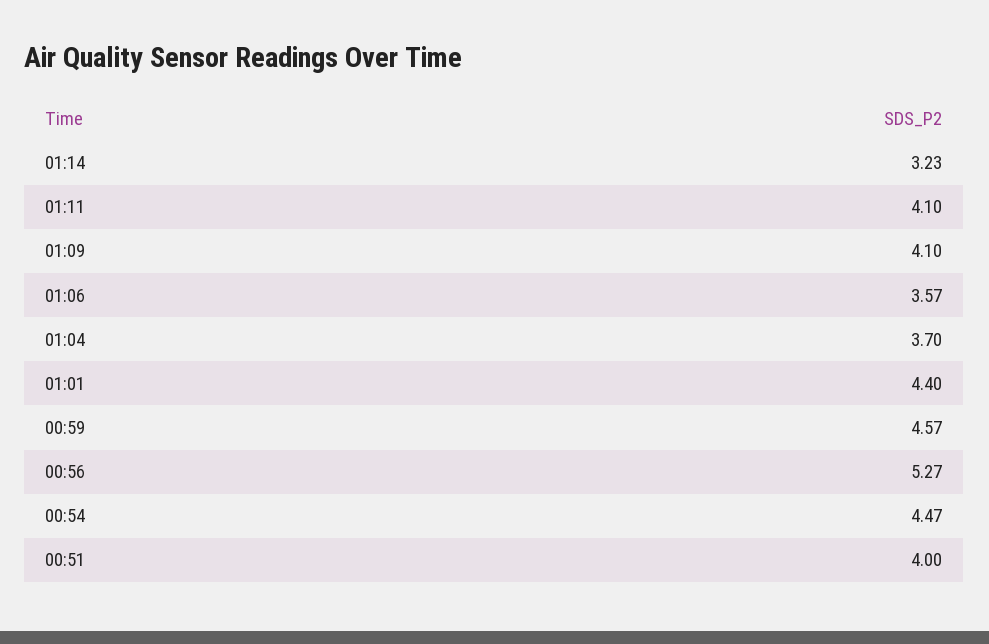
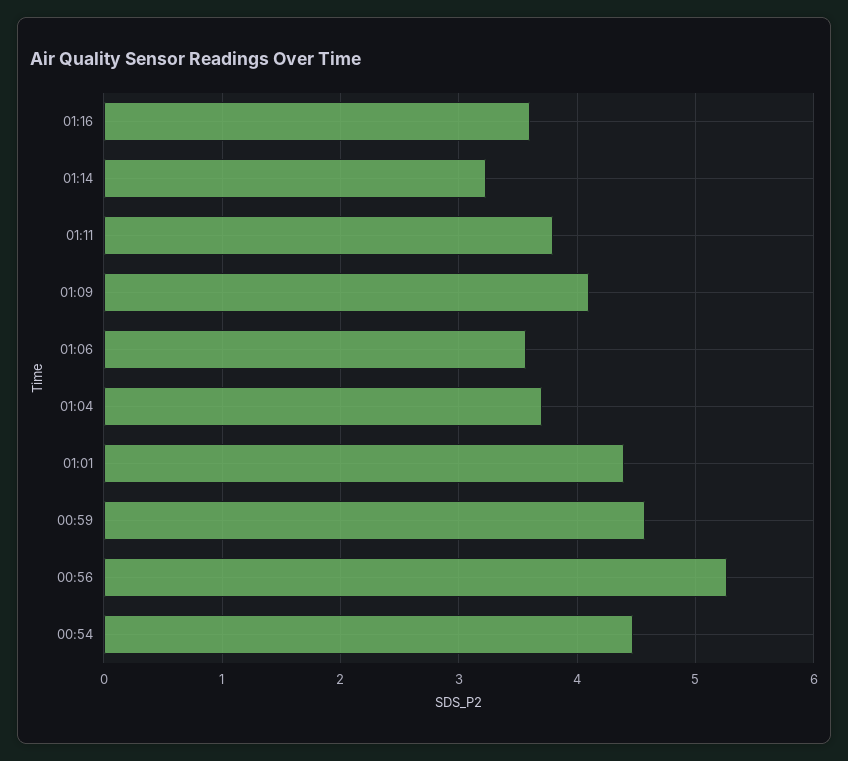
01:11: 4.1 -> 3.8
00:51: 4 -> none
01:16: none -> 3.6

